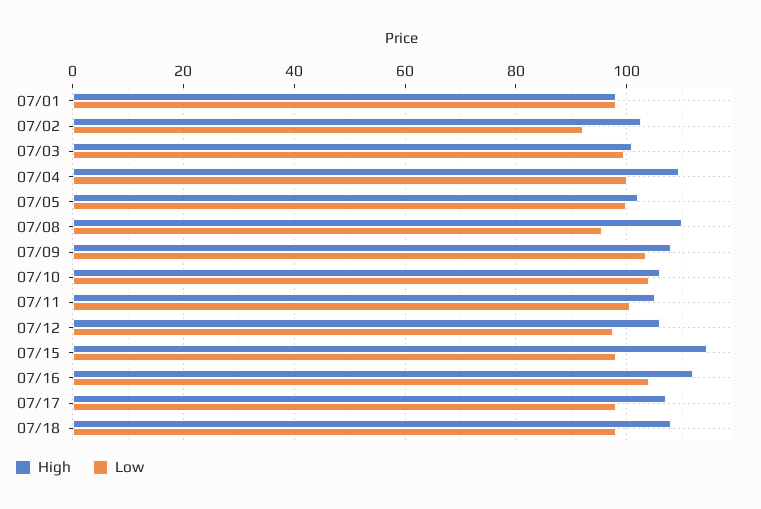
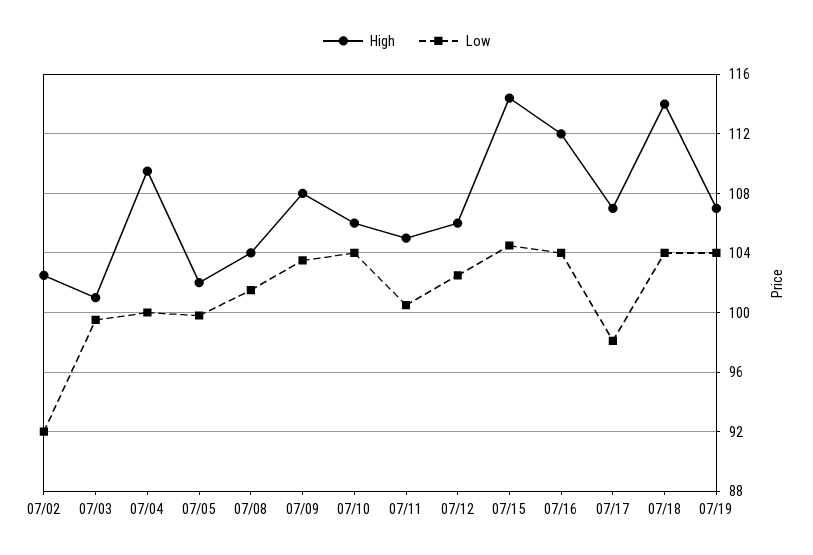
High, 07/01: 98 -> none
Low, 07/01: 98 -> none
High, 07/08: 110 -> 104
Low, 07/08: 96 -> 101.5
Low, 07/12: 98 -> 102.5
Low, 07/15: 98 -> 104.5
High, 07/18: 108 -> 114
Low, 07/18: 98 -> 104
High, 07/19: none -> 107
Low, 07/19: none -> 104

